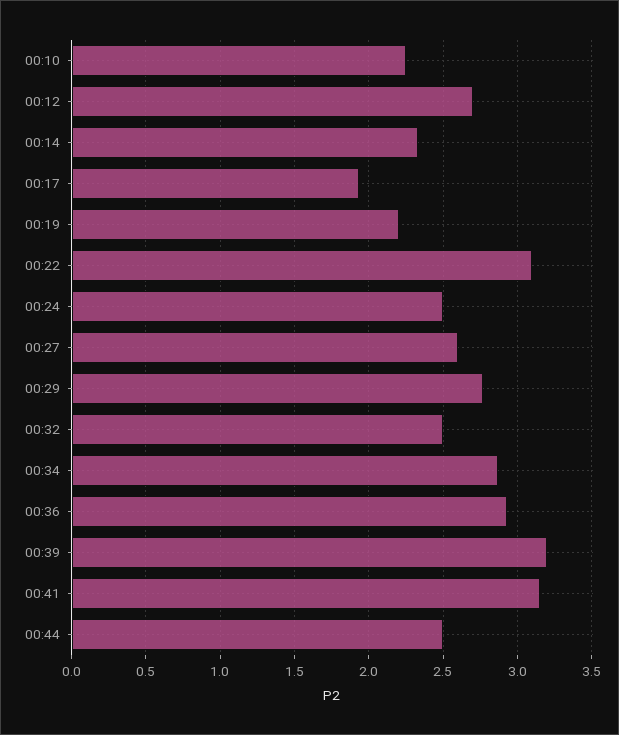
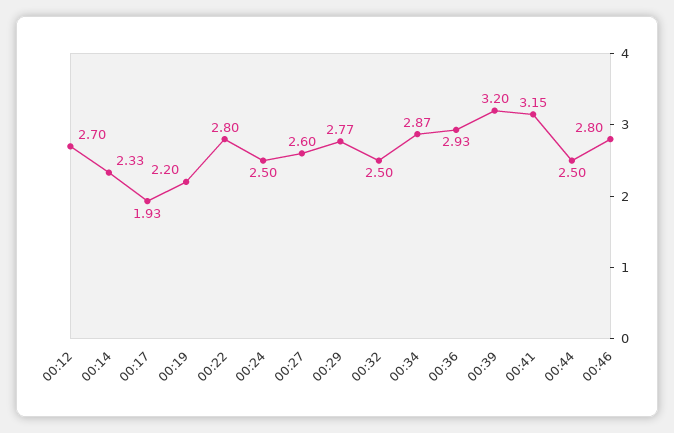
00:10: 2.25 -> none
00:22: 3.1 -> 2.8
00:46: none -> 2.8

